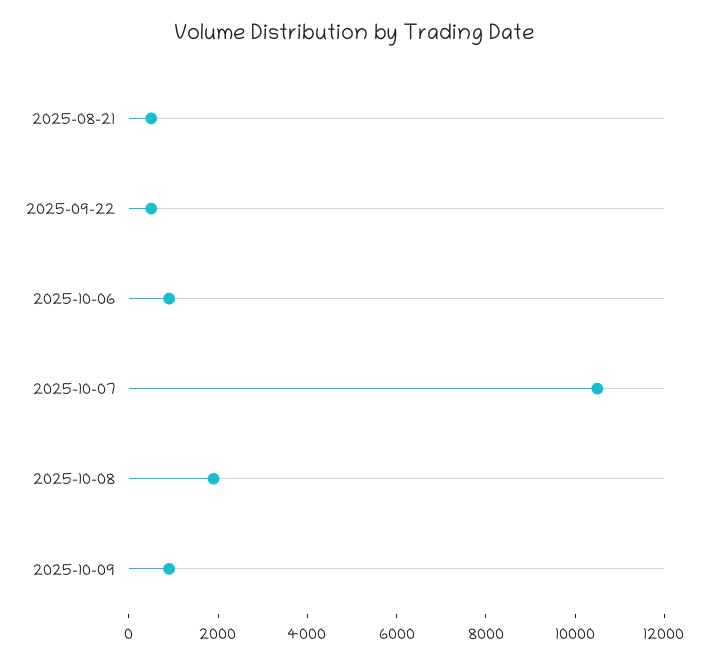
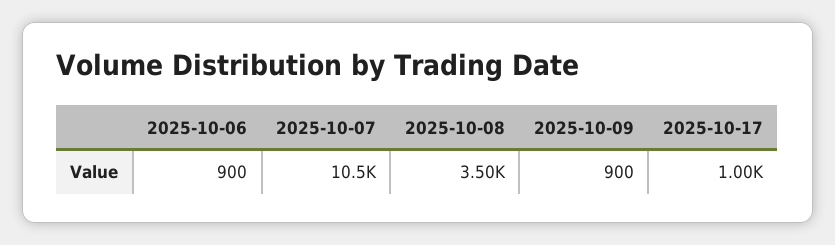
2025-08-21: 500 -> none
2025-09-22: 500 -> none
2025-10-08: 2000 -> 3500
2025-10-17: none -> 1000

